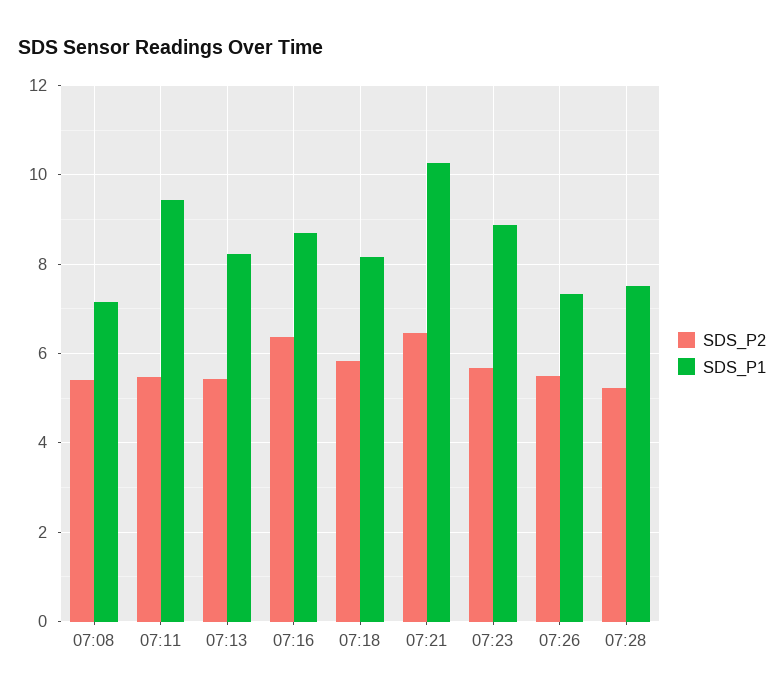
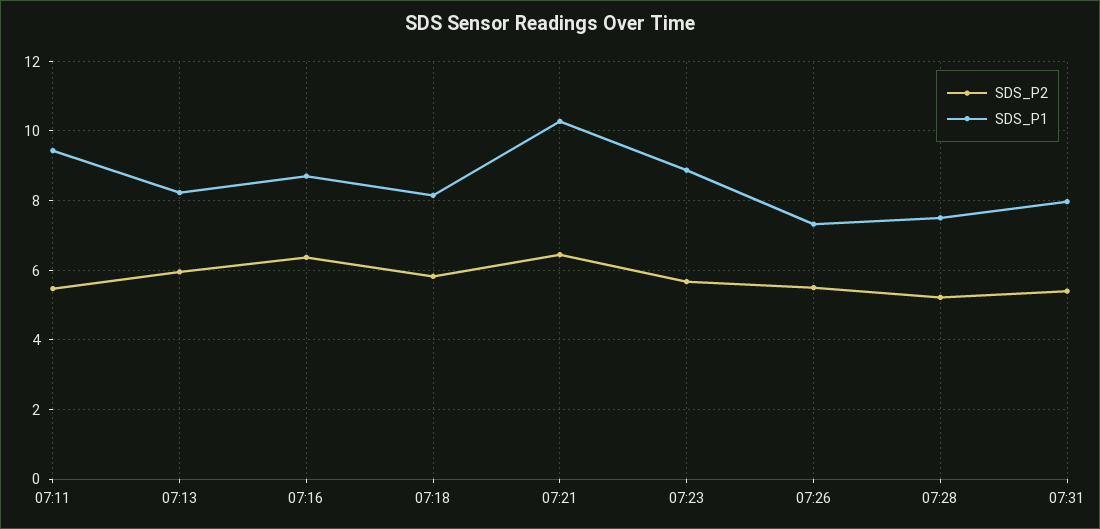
SDS_P2, 07:08: 5.4 -> none
SDS_P1, 07:08: 7.2 -> none
SDS_P2, 07:13: 5.4 -> 6
SDS_P2, 07:31: none -> 5.4
SDS_P1, 07:31: none -> 8

